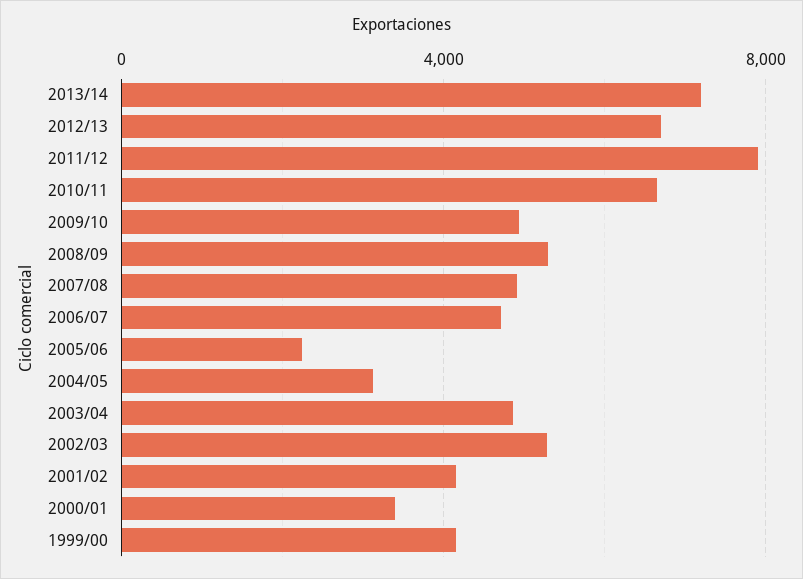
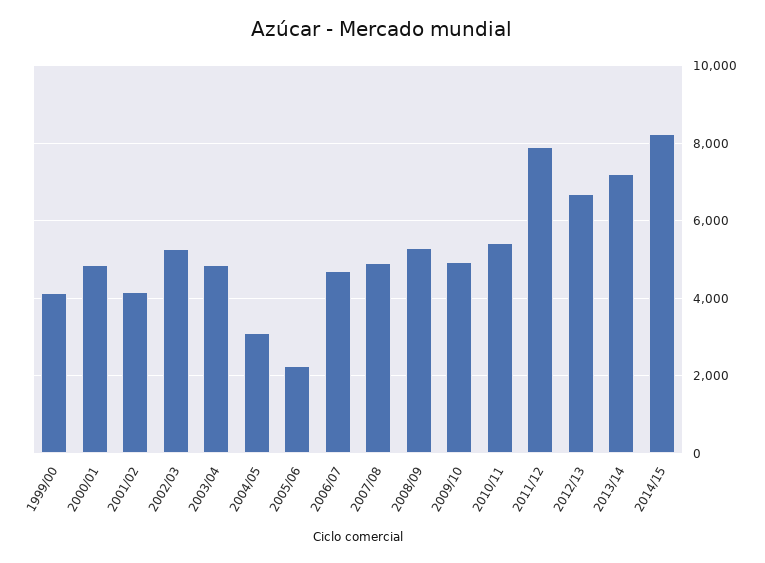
2010/11: 6500 -> 5400
2000/01: 3500 -> 4800
2014/15: none -> 8200

